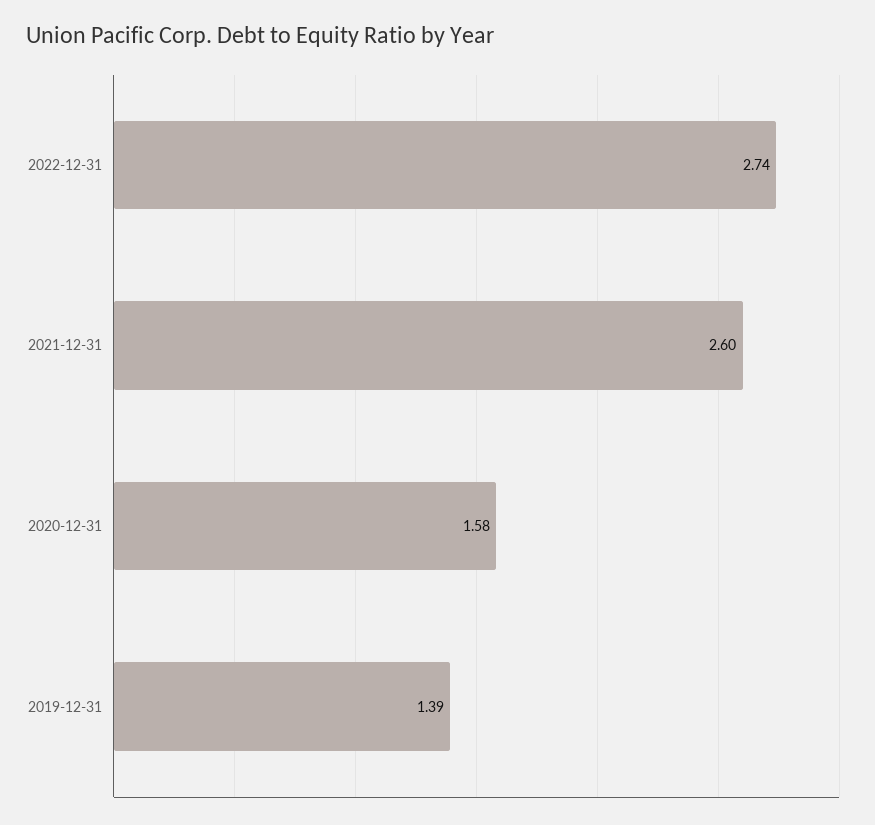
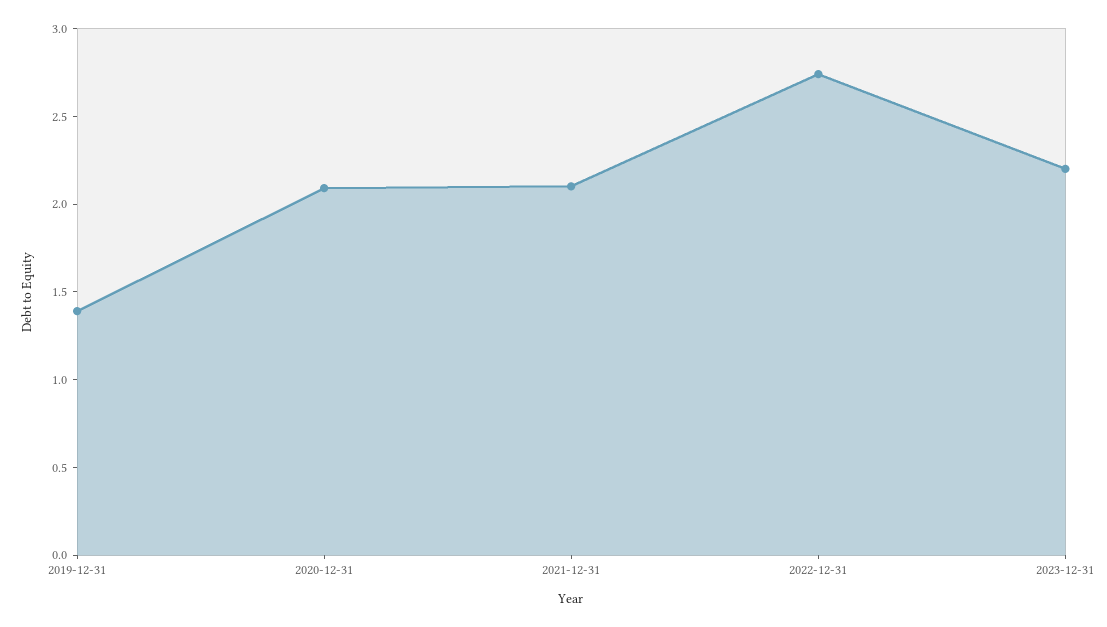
2021-12-31: 2.6 -> 2.1
2020-12-31: 1.58 -> 2.1
2023-12-31: none -> 2.2

